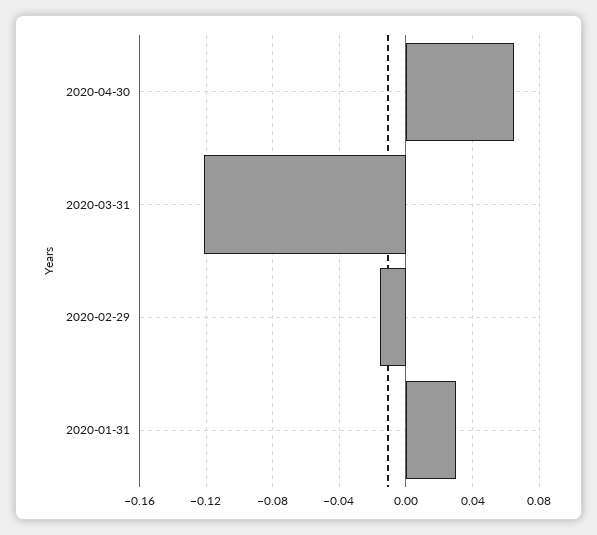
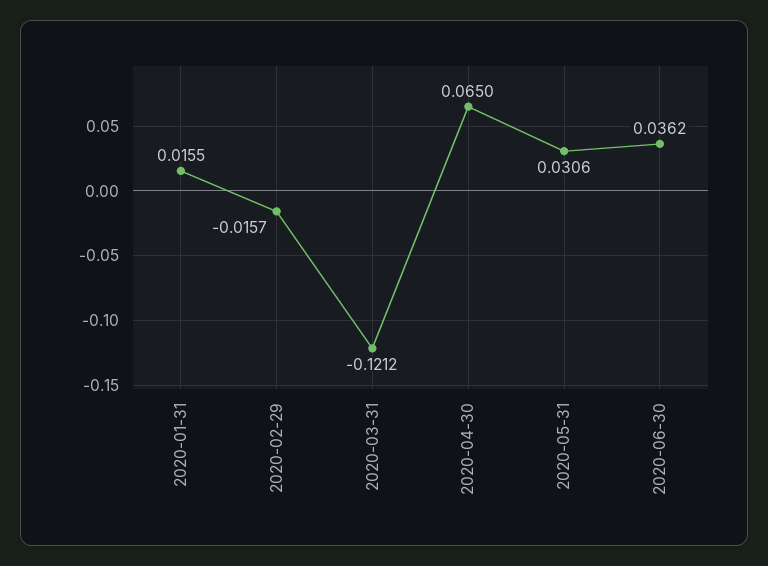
2020-01-31: 0.03 -> 0.0155
2020-05-31: none -> 0.0306
2020-06-30: none -> 0.0362

